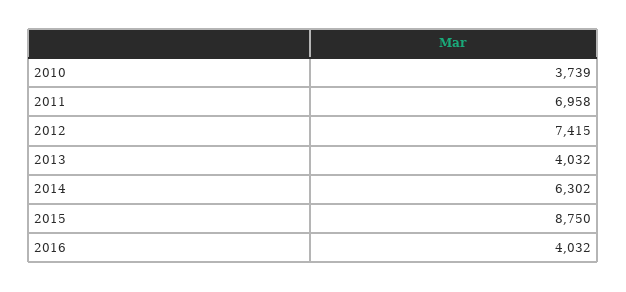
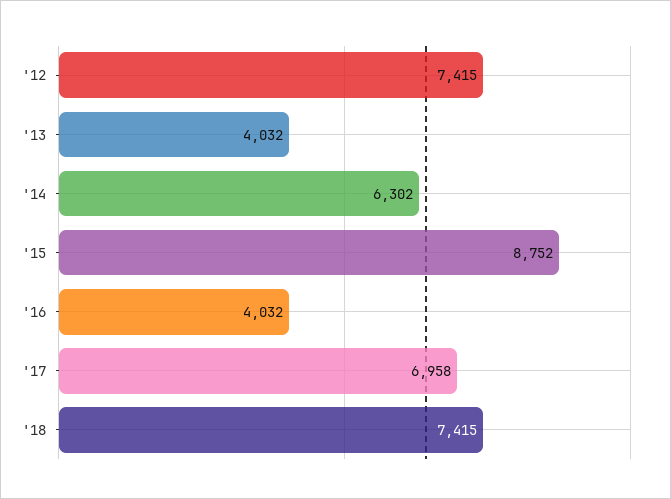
2010: 3739 -> none
2011: 6958 -> none
2015: 8750 -> 8752
'17: none -> 6958
'18: none -> 7415

